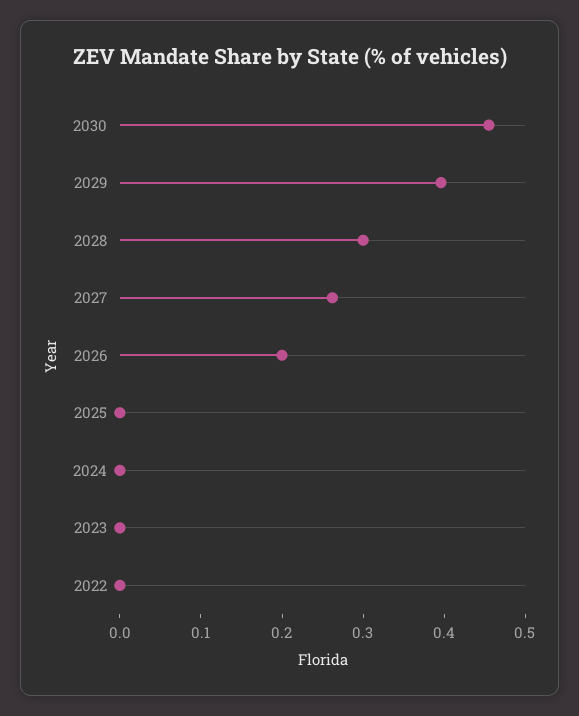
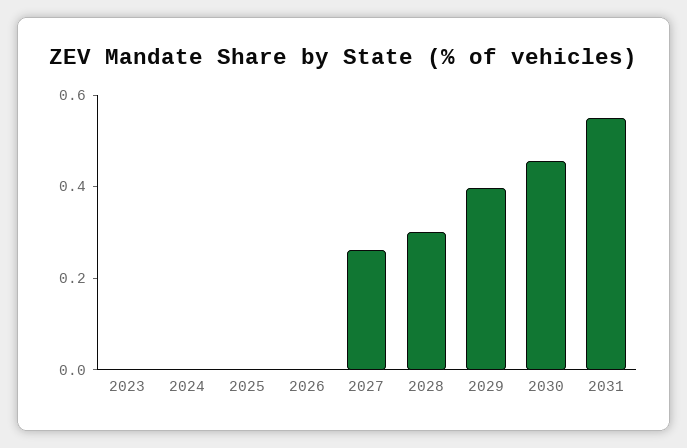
2026: 0.2 -> 0
2022: 0 -> none
2031: none -> 0.55

